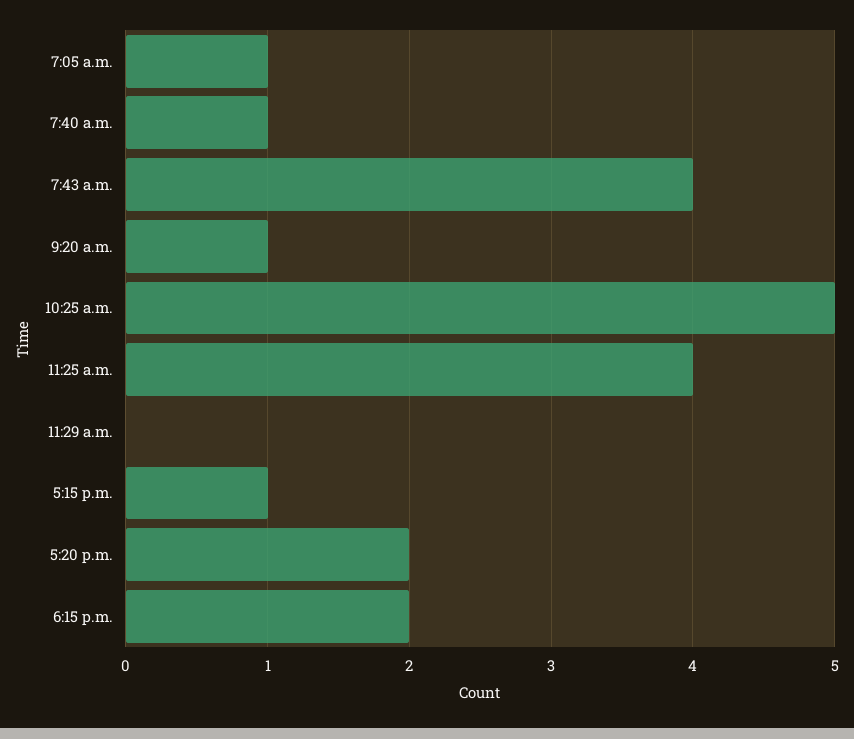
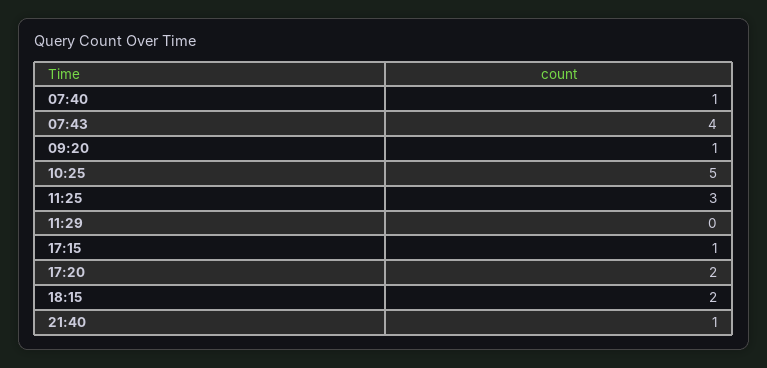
7:05 a.m.: 1 -> none
11:25 a.m.: 4 -> 3
21:40: none -> 1

